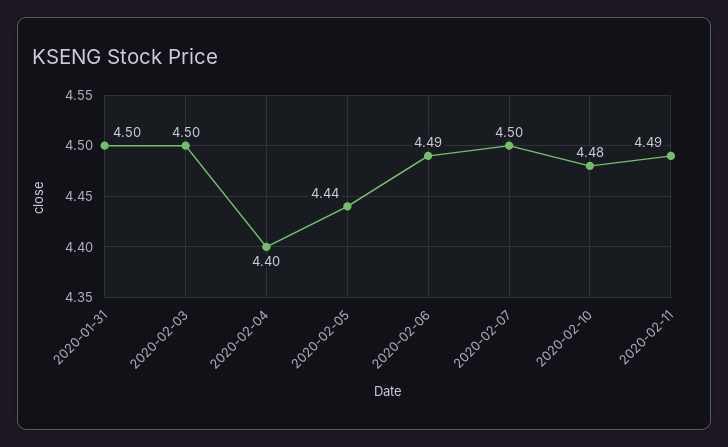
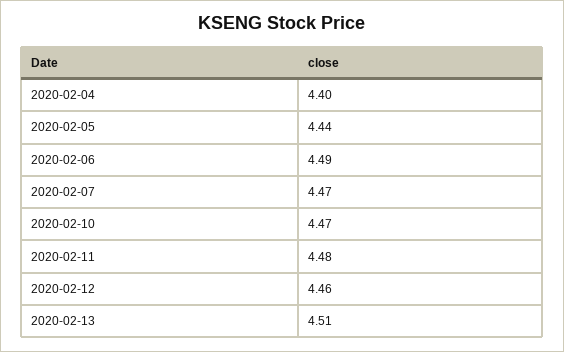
2020-01-31: 4.5 -> none
2020-02-03: 4.5 -> none
2020-02-07: 4.5 -> 4.47
2020-02-10: 4.48 -> 4.47
2020-02-11: 4.49 -> 4.48
2020-02-12: none -> 4.46
2020-02-13: none -> 4.51

